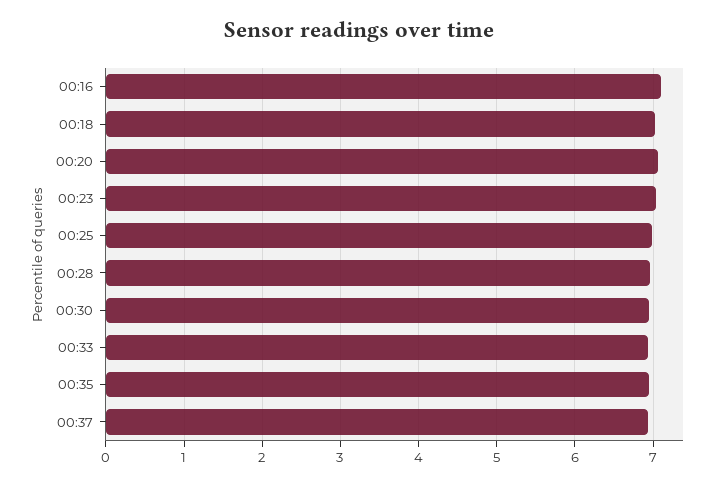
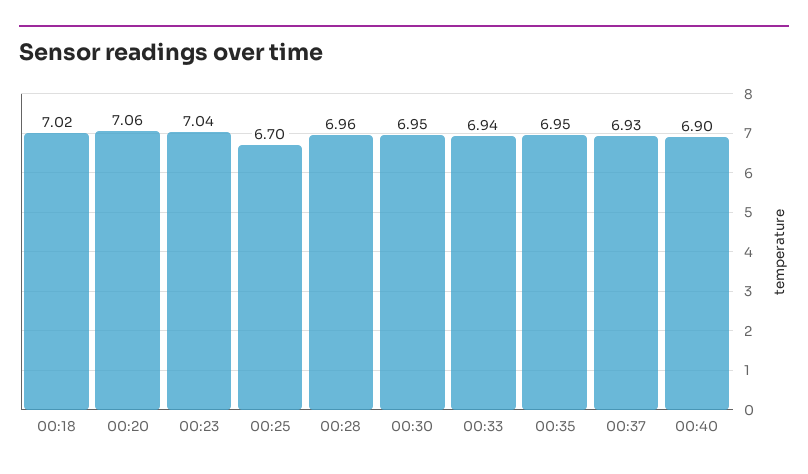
00:16: 7.1 -> none
00:25: 7 -> 6.7
00:40: none -> 6.9

